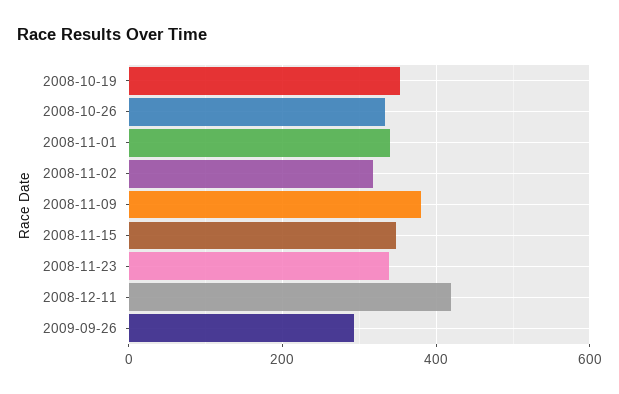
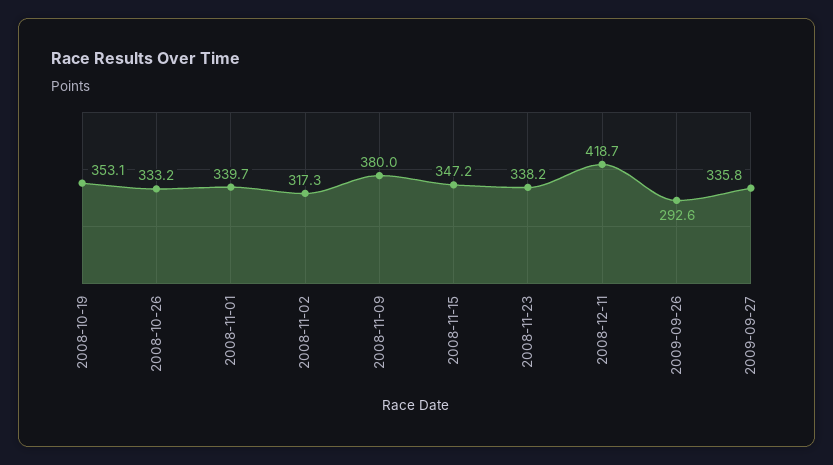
2009-09-27: none -> 335.8

